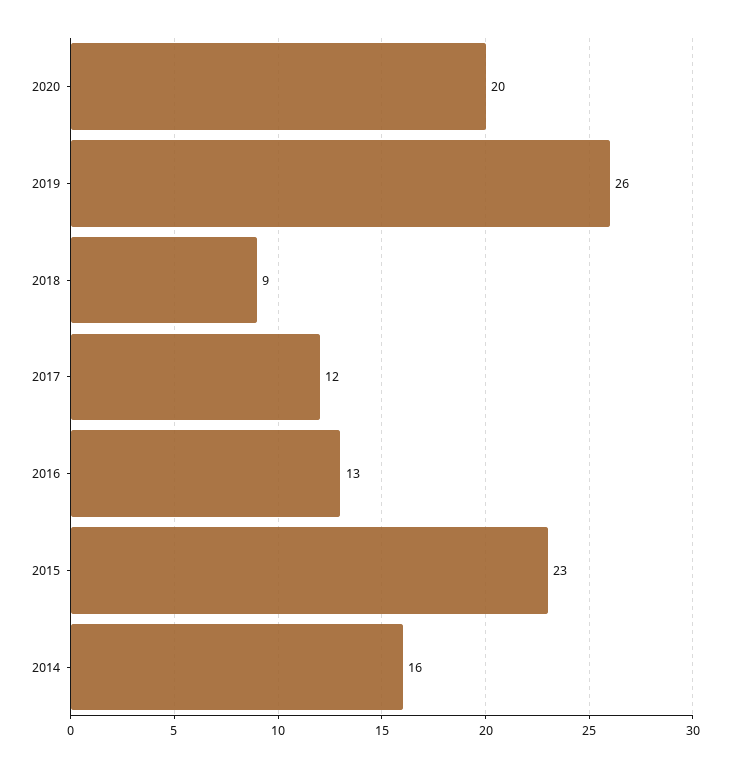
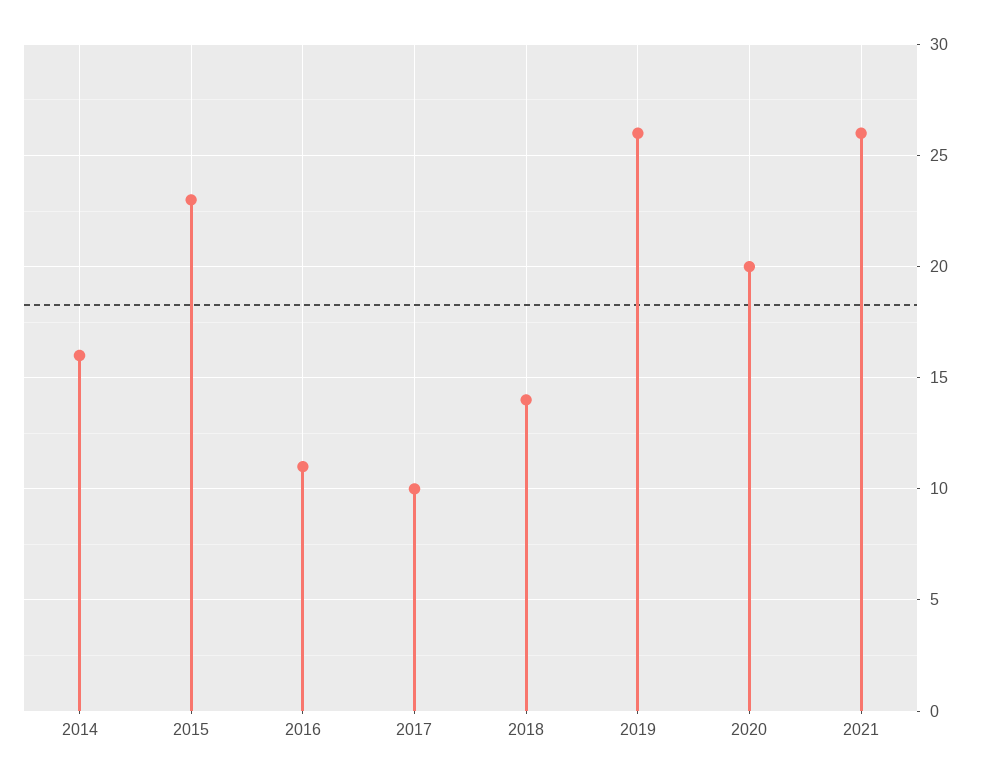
2018: 9 -> 14
2017: 12 -> 10
2016: 13 -> 11
2021: none -> 26

